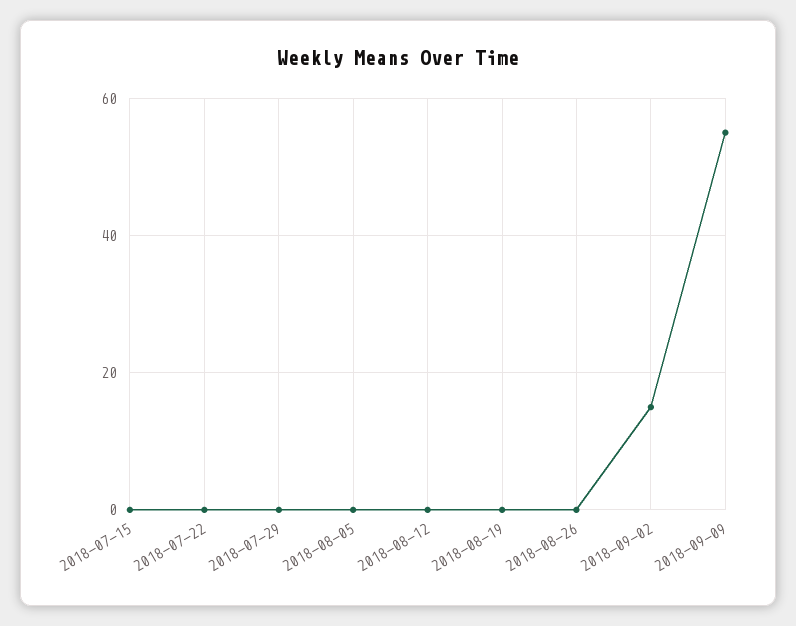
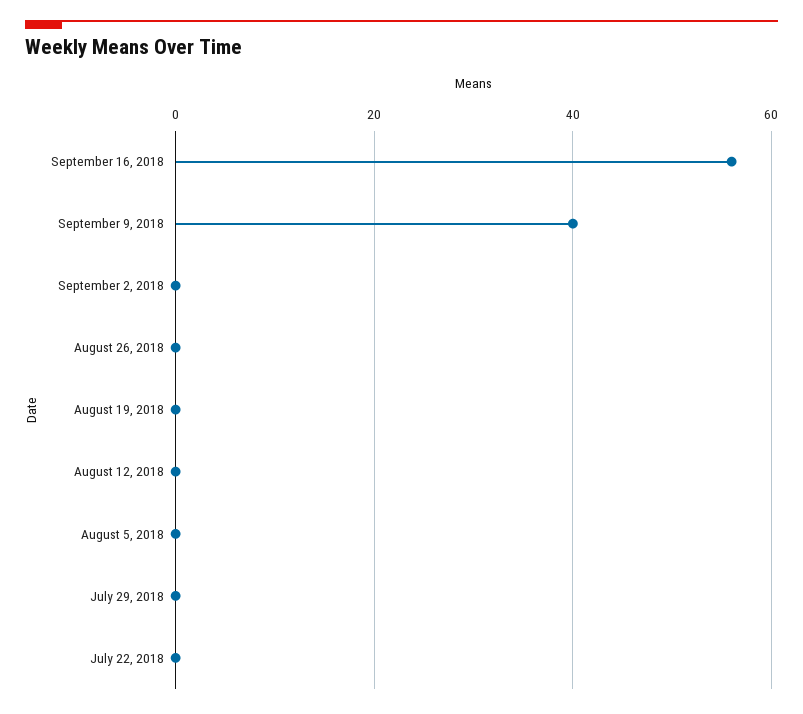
2018-07-15: 0 -> none
2018-09-02: 15 -> 0
2018-09-09: 55 -> 40
September 16, 2018: none -> 55

